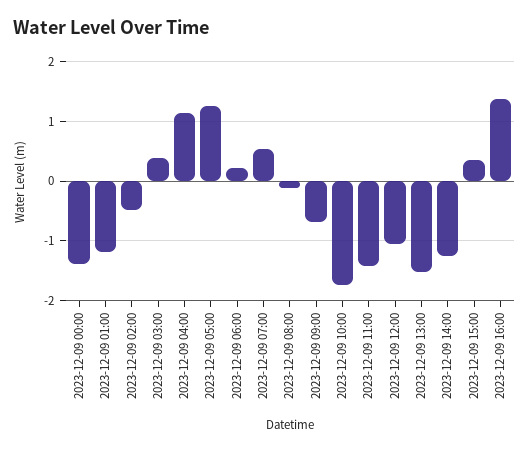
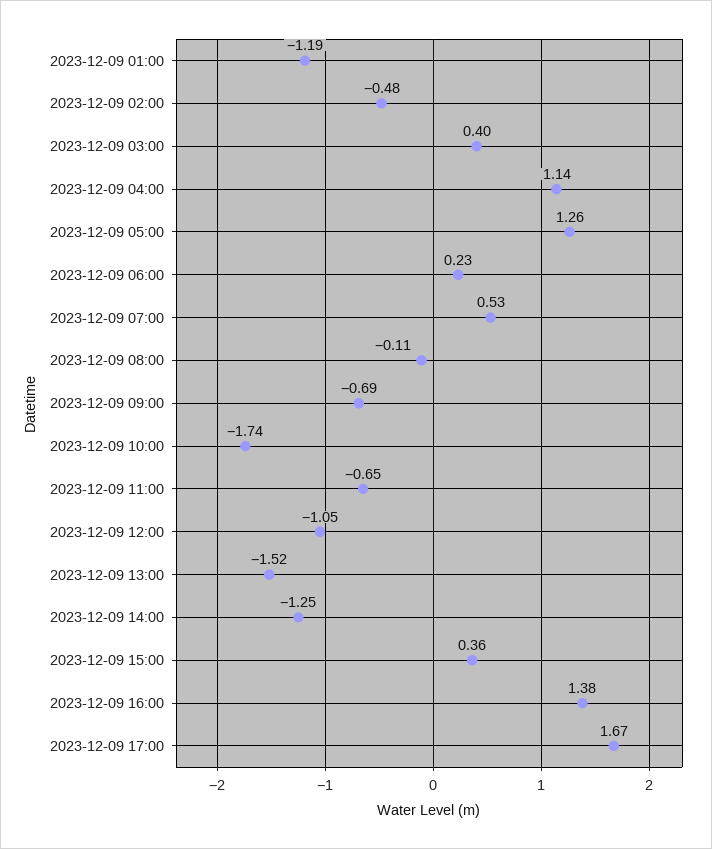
2023-12-09 00:00: -1.4 -> none
2023-12-09 11:00: -1.4 -> -0.65
2023-12-09 17:00: none -> 1.67

